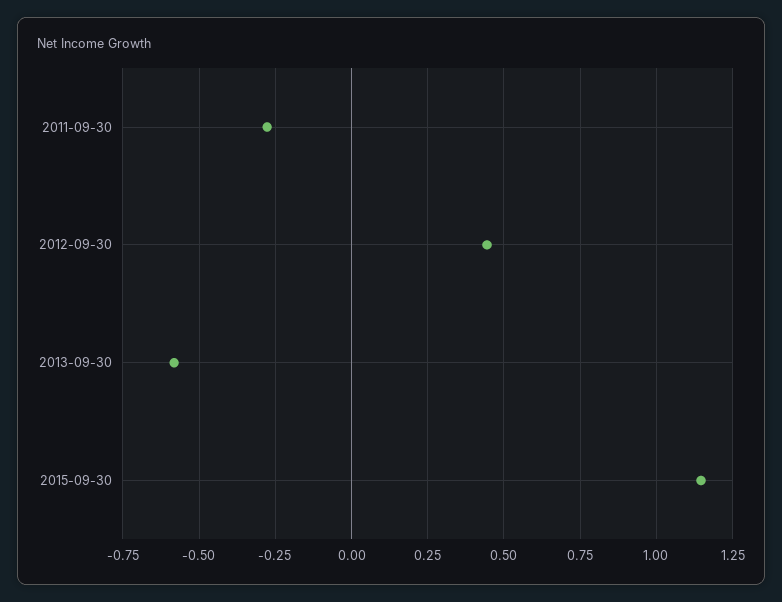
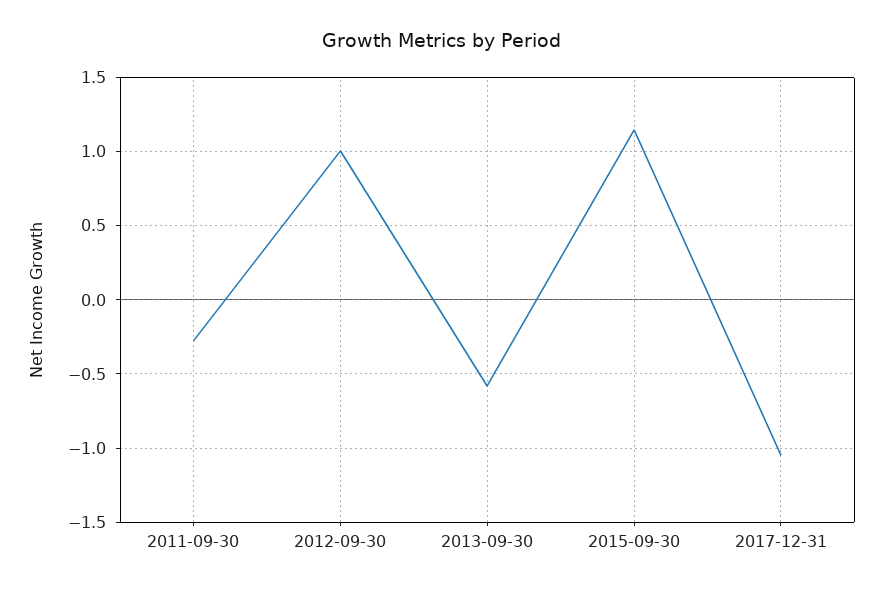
2012-09-30: 0.45 -> 1
2017-12-31: none -> -1.05

